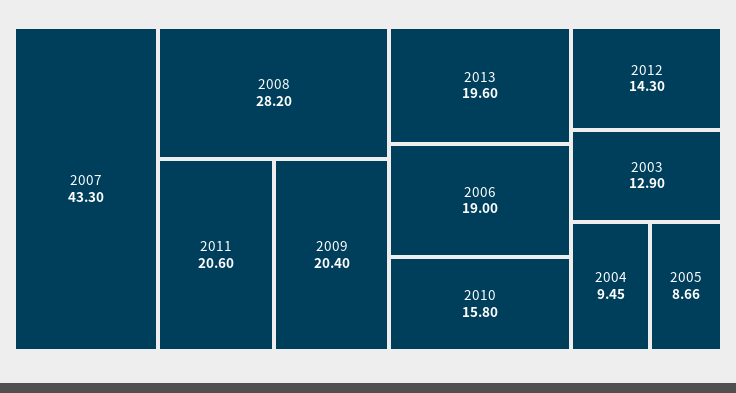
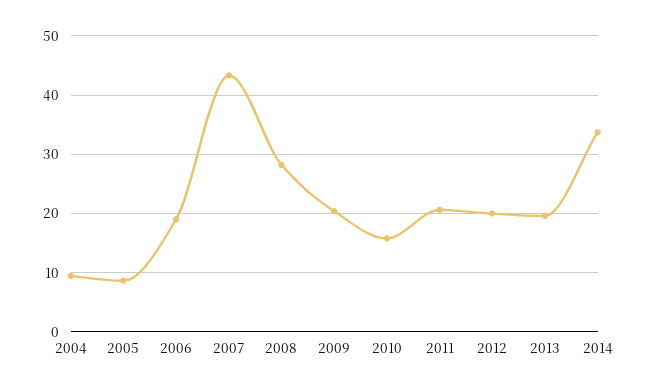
2012: 14.3 -> 20
2003: 12.9 -> none
2014: none -> 34

